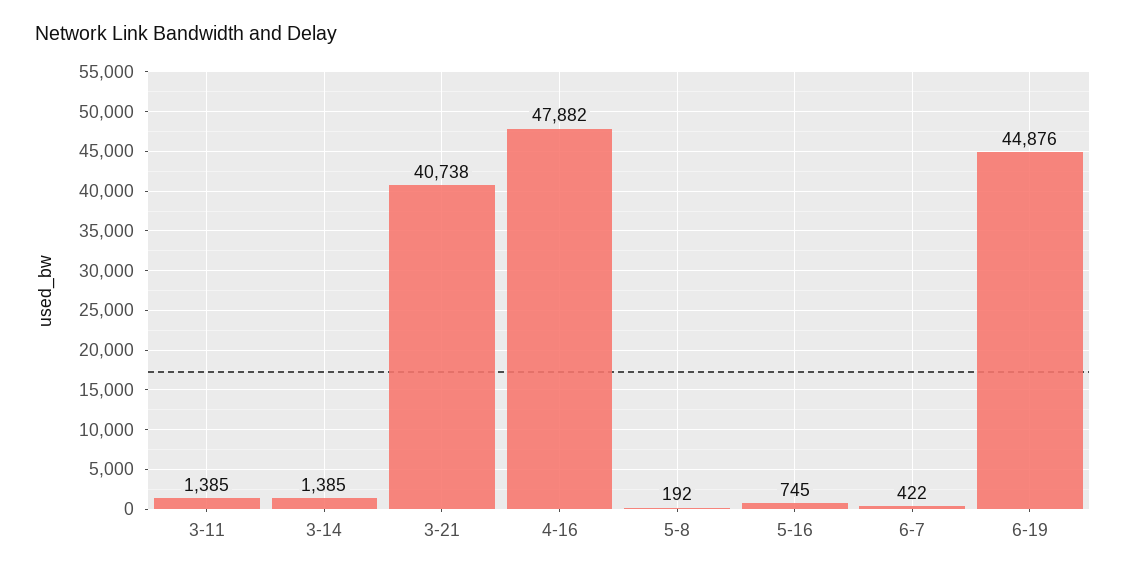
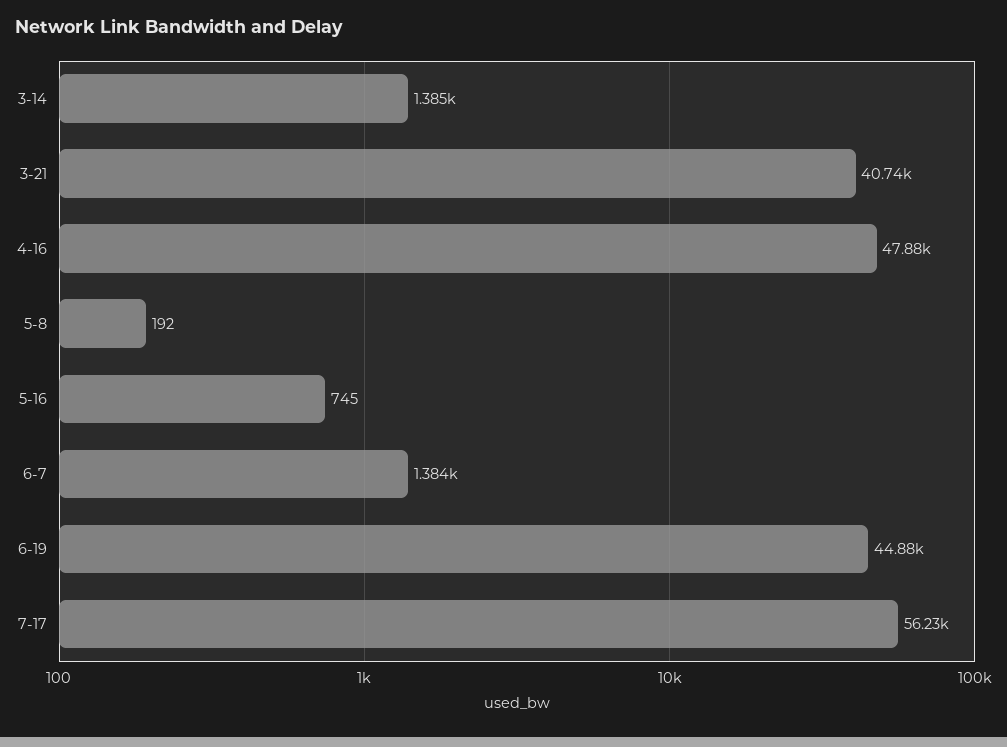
3-11: 1385 -> none
6-7: 422 -> 1384
7-17: none -> 56230

